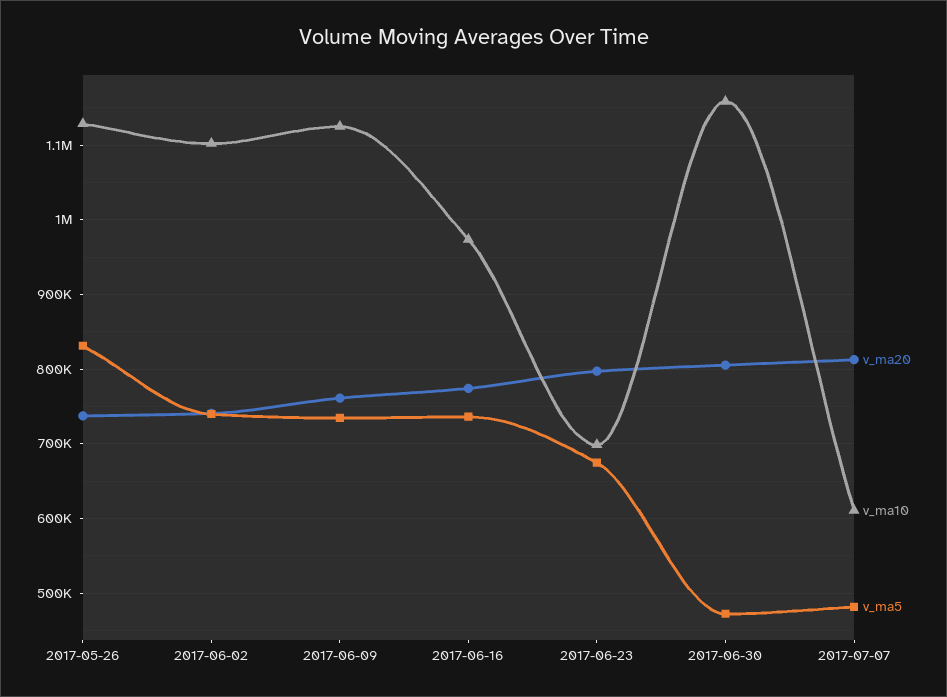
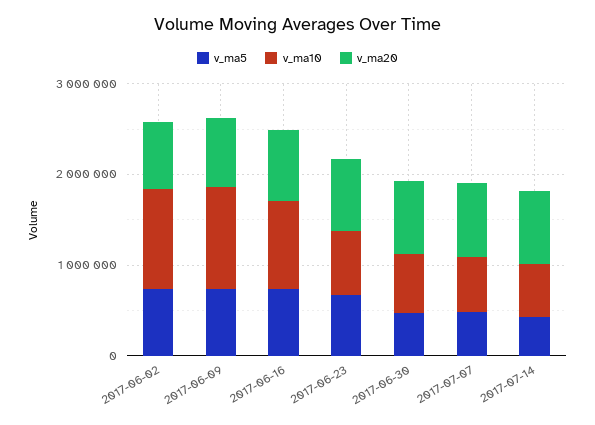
v_ma20, 2017-05-26: 740000 -> none
v_ma10, 2017-05-26: 1130000 -> none
v_ma5, 2017-05-26: 830000 -> none
v_ma10, 2017-06-30: 1160000 -> 600000
v_ma5, 2017-07-14: none -> 400000
v_ma10, 2017-07-14: none -> 600000
v_ma20, 2017-07-14: none -> 800000

